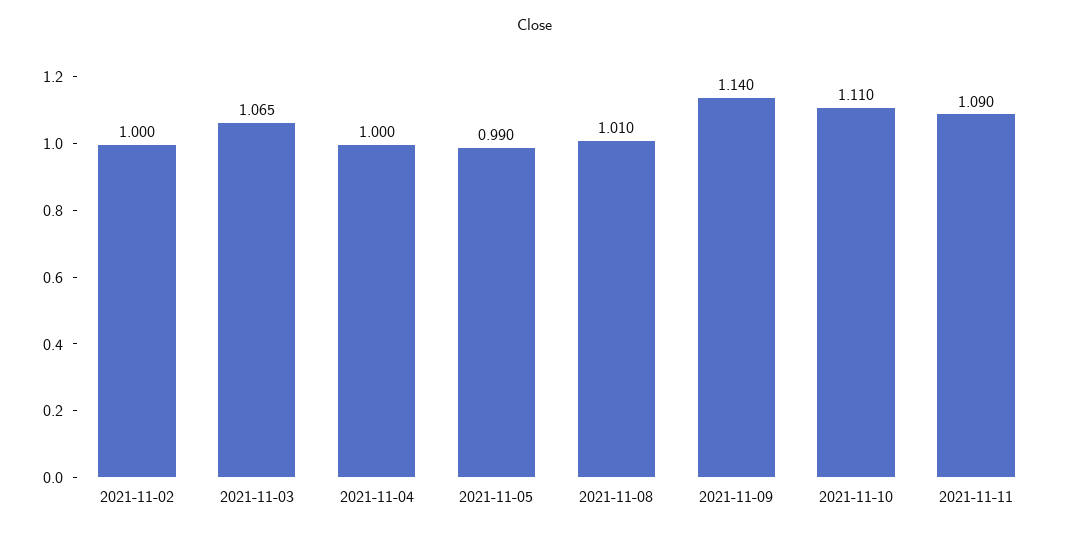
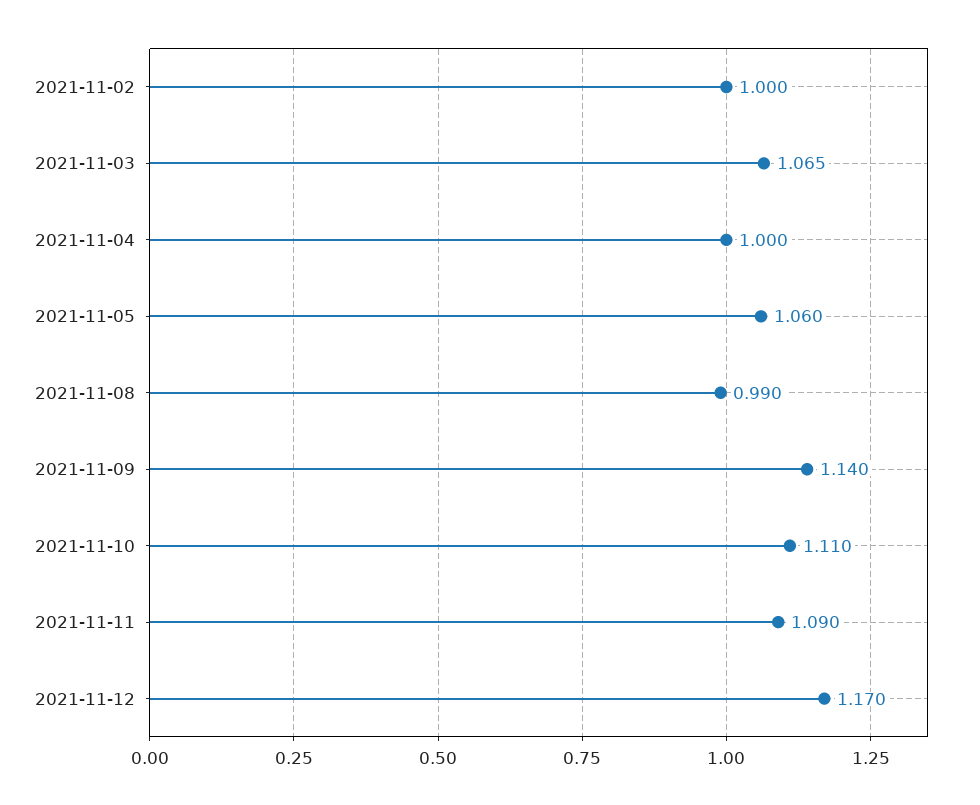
2021-11-05: 0.99 -> 1.06
2021-11-08: 1.01 -> 0.99
2021-11-12: none -> 1.17

